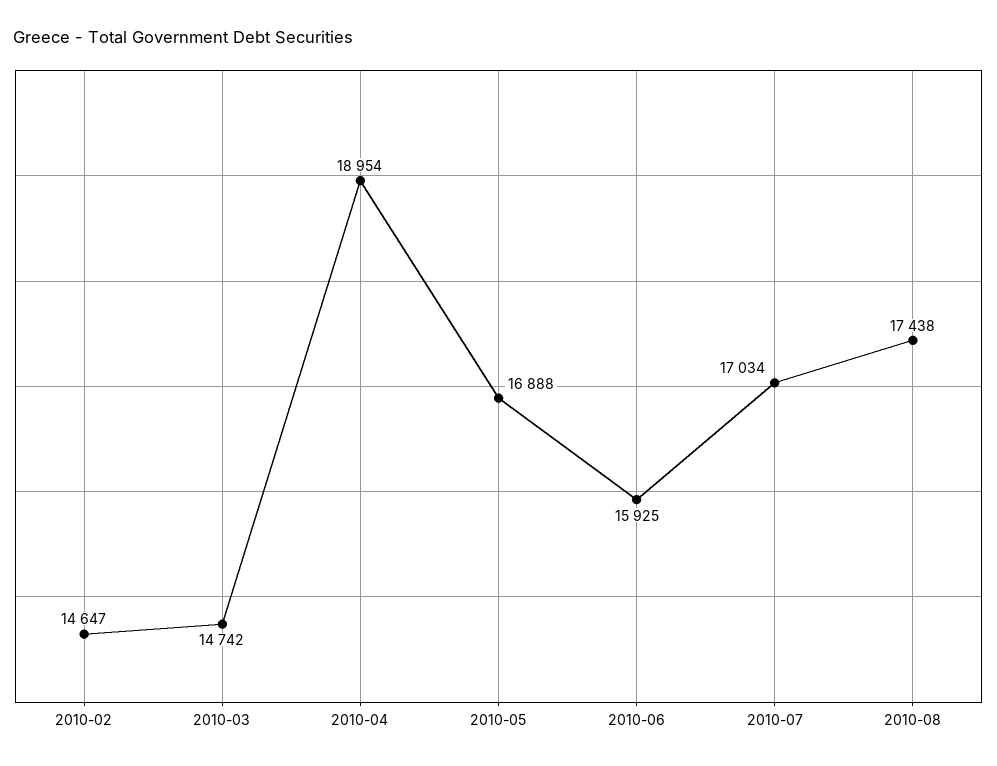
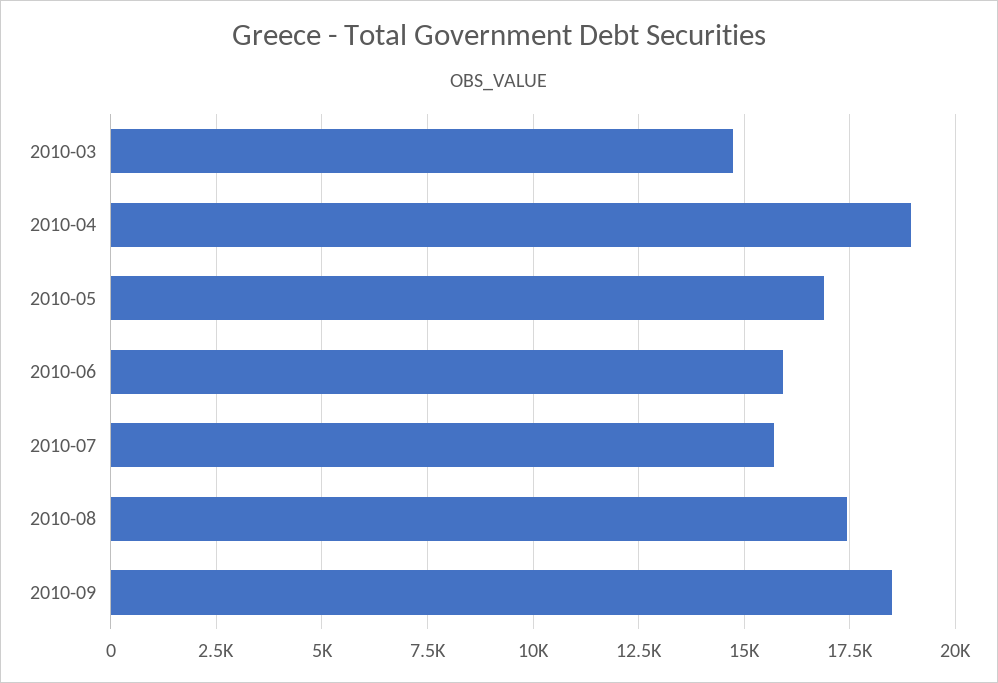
2010-02: 14647 -> none
2010-07: 17034 -> 15750
2010-09: none -> 18500

